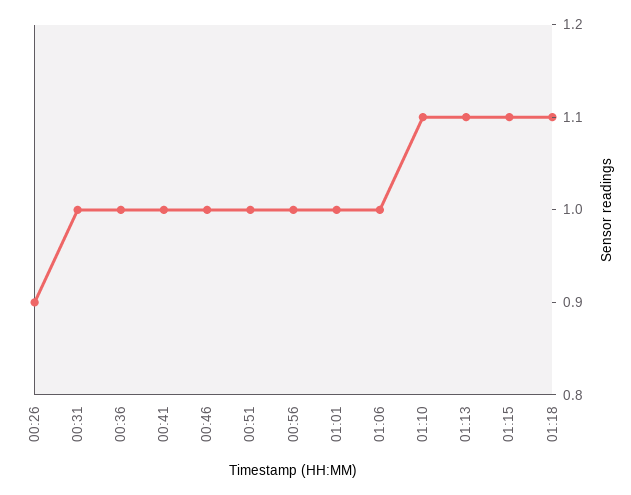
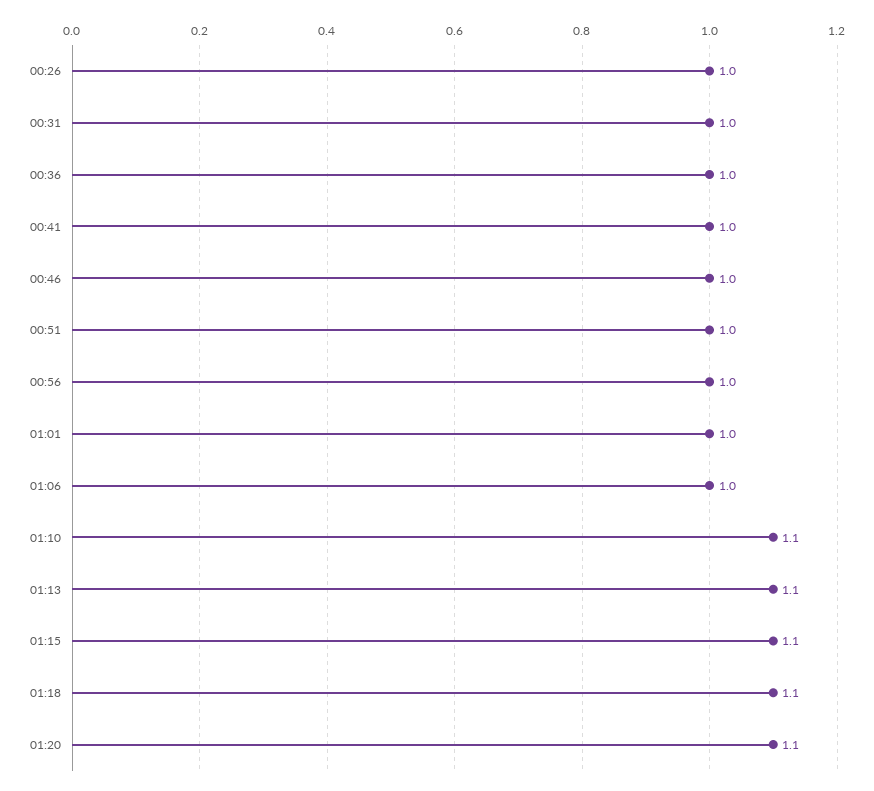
00:26: 0.9 -> 1
01:20: none -> 1.1

